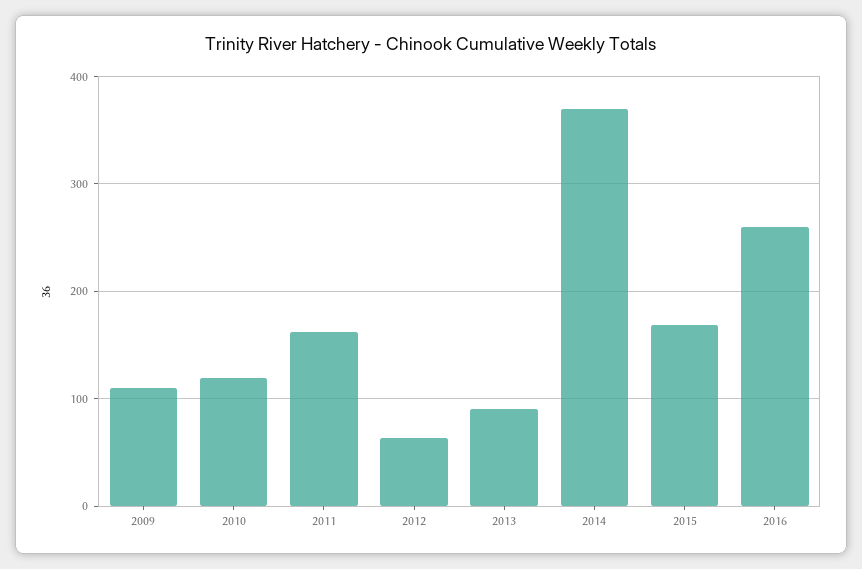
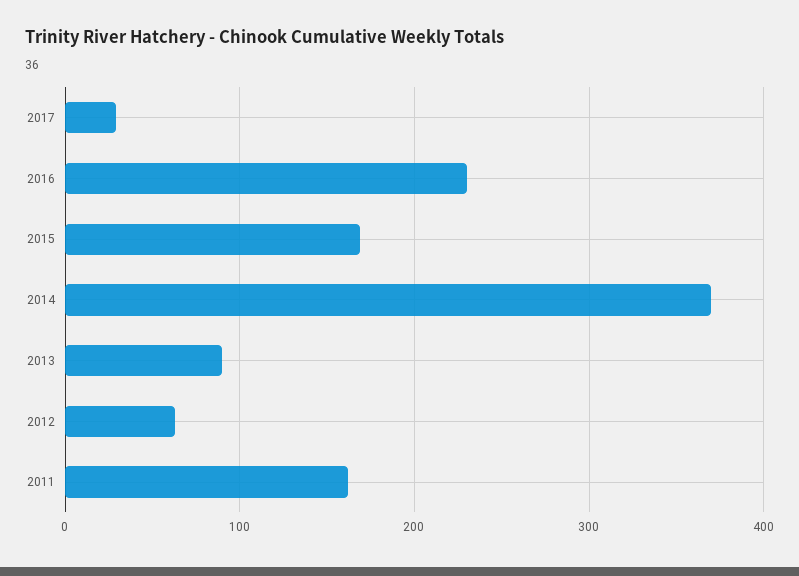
2009: 110 -> none
2010: 120 -> none
2016: 260 -> 230
2017: none -> 30

